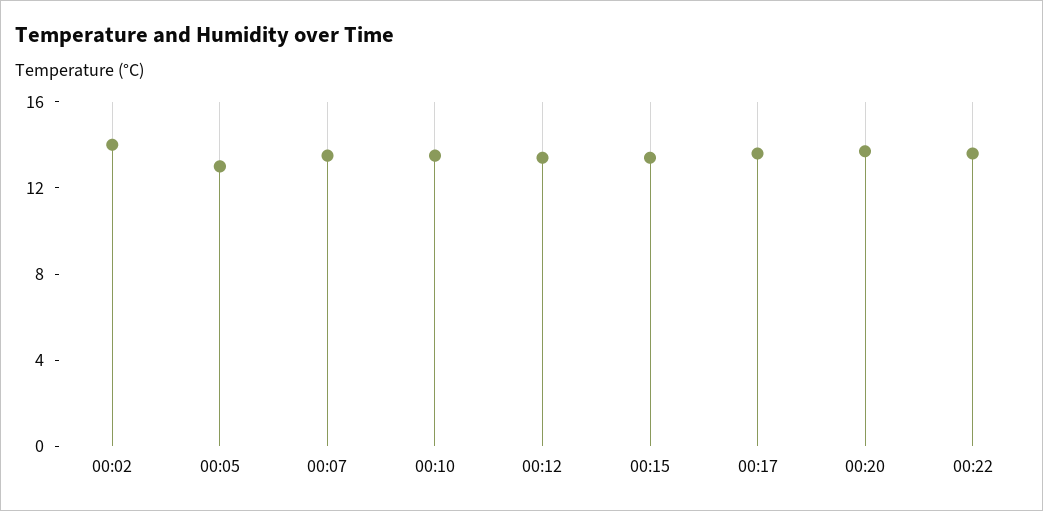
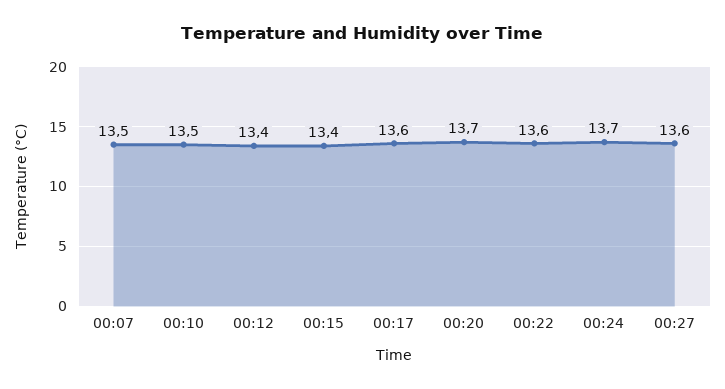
00:02: 14 -> none
00:05: 13 -> none
00:24: none -> 13.7
00:27: none -> 13.6

